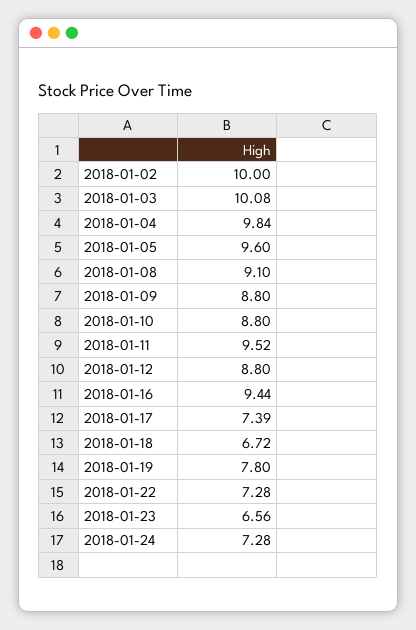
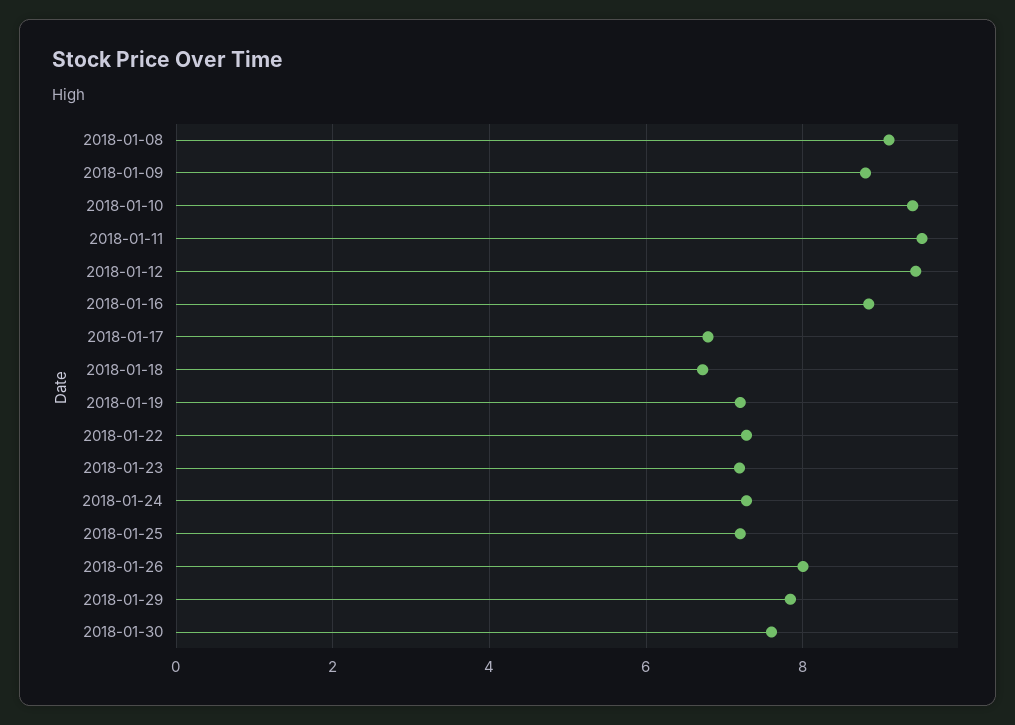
2018-01-02: 10 -> none
2018-01-03: 10.08 -> none
2018-01-04: 9.84 -> none
2018-01-05: 9.6 -> none
2018-01-10: 8.8 -> 9.4
2018-01-12: 8.8 -> 9.4
2018-01-16: 9.44 -> 8.8
2018-01-17: 7.39 -> 6.8
2018-01-19: 7.8 -> 7.2
2018-01-23: 6.56 -> 7.2
2018-01-25: none -> 7.2
2018-01-26: none -> 8
2018-01-29: none -> 7.8
2018-01-30: none -> 7.6

